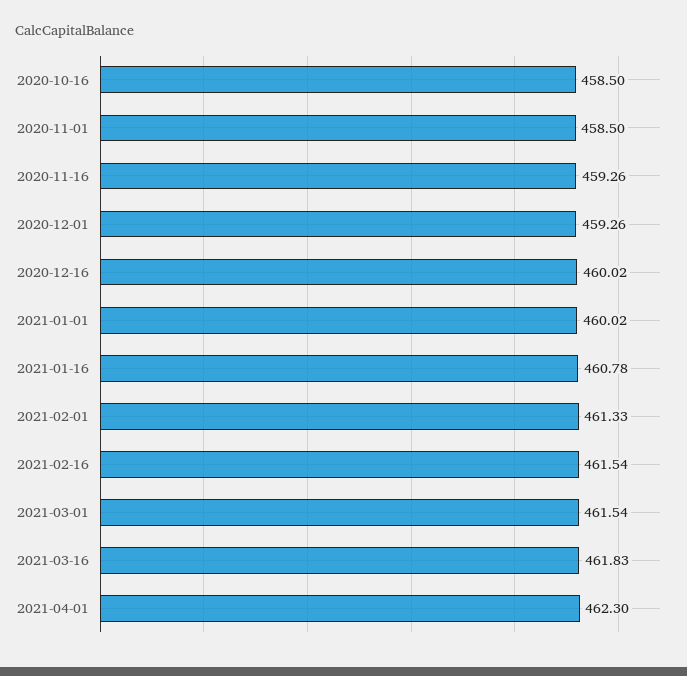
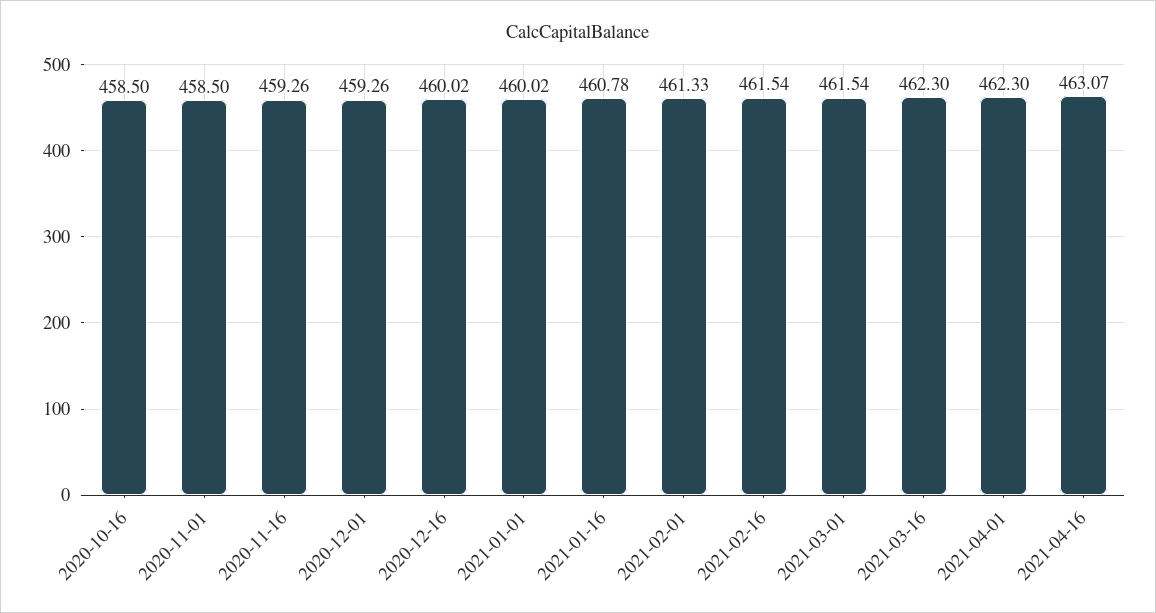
2021-03-16: 461.83 -> 462.3
2021-04-16: none -> 463.07

